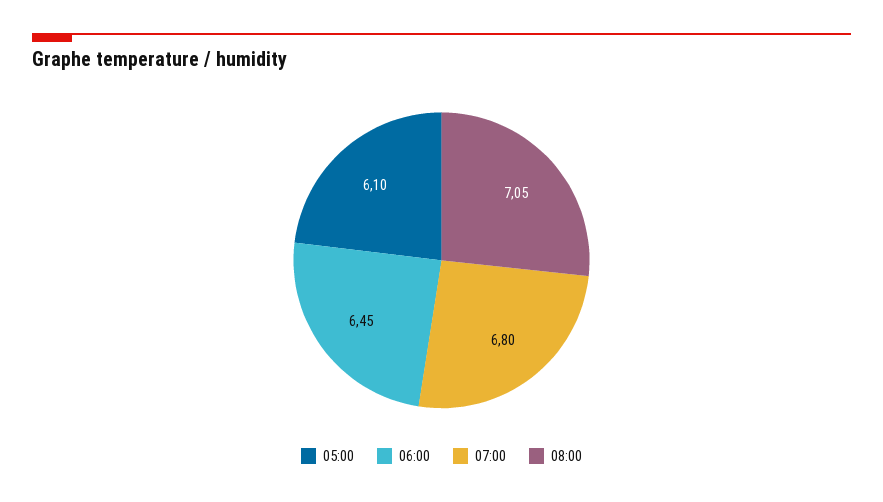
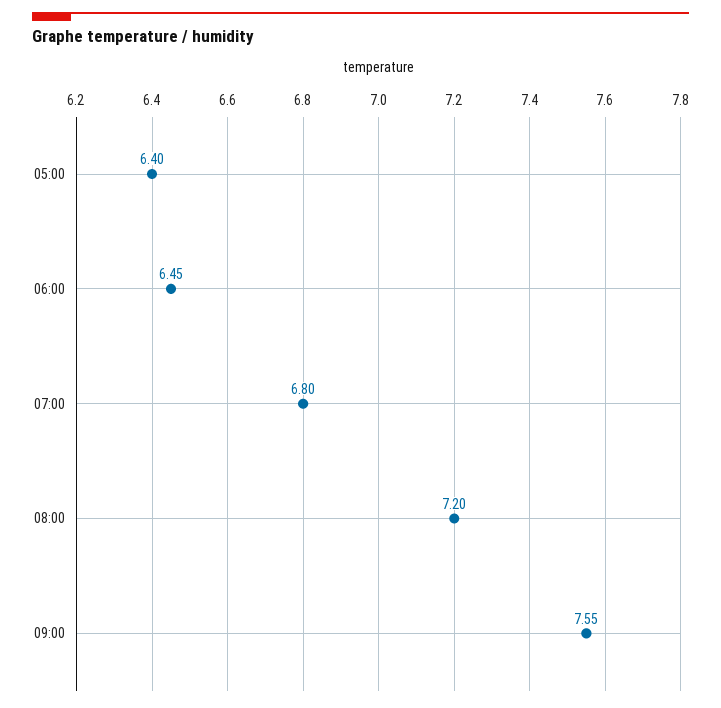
05:00: 6.1 -> 6.4
08:00: 7.05 -> 7.2
09:00: none -> 7.55

